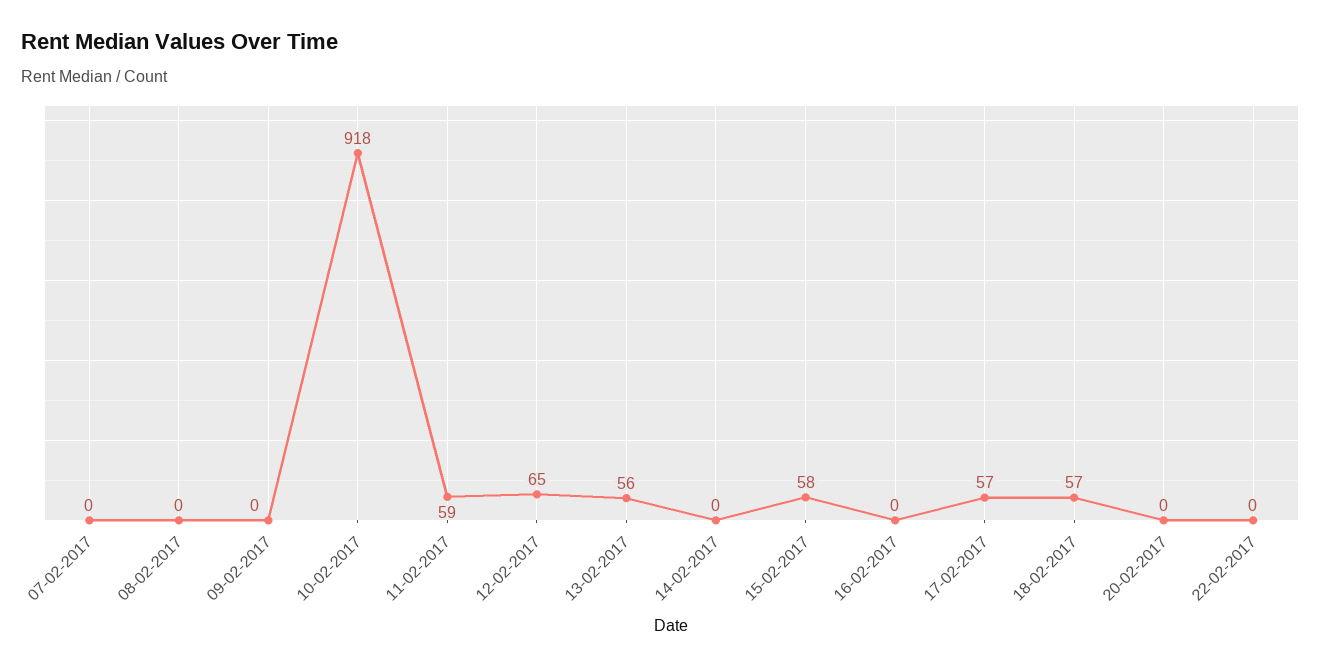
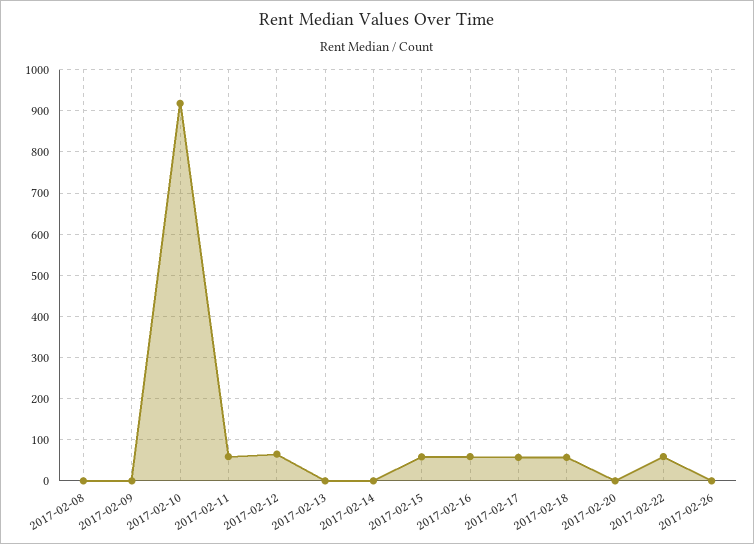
07-02-2017: 0 -> none
13-02-2017: 56 -> 0
16-02-2017: 0 -> 60
22-02-2017: 0 -> 60
2017-02-26: none -> 0

